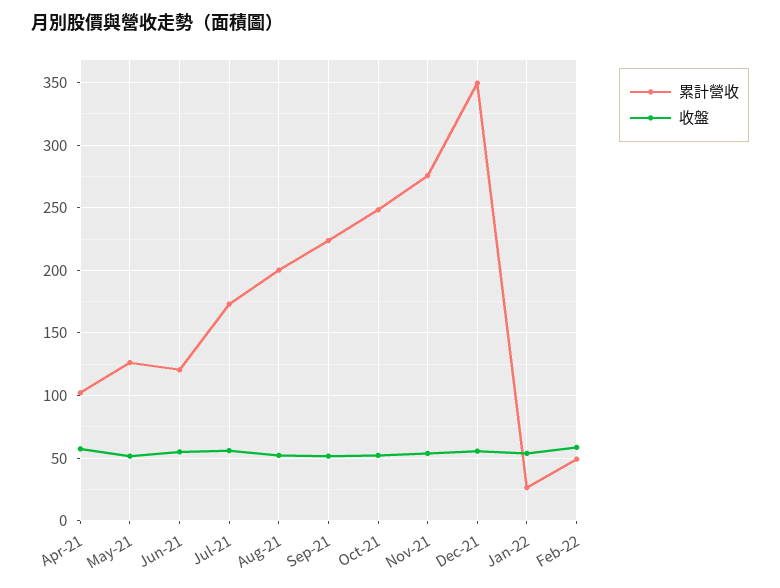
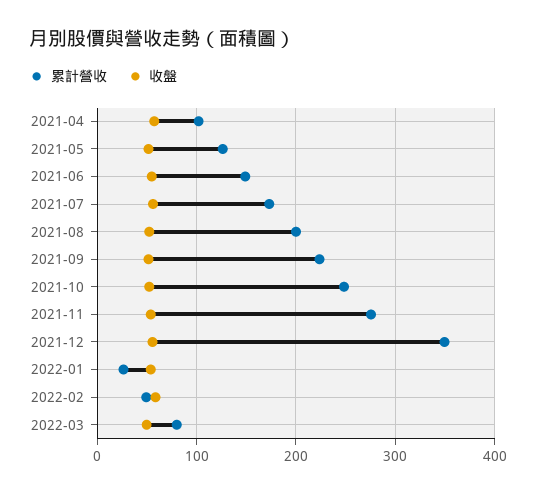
累計營收, Jun-21: 120 -> 150
累計營收, 2022-03: none -> 80
收盤, 2022-03: none -> 50

